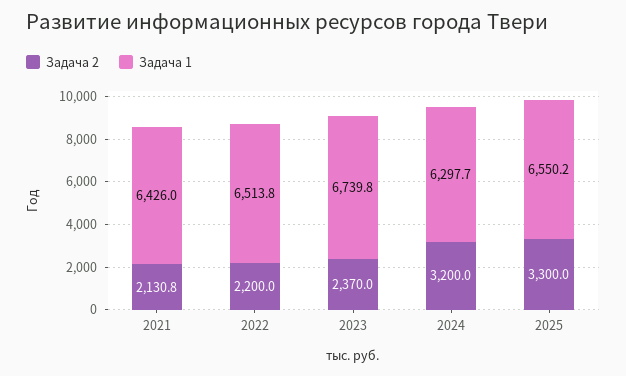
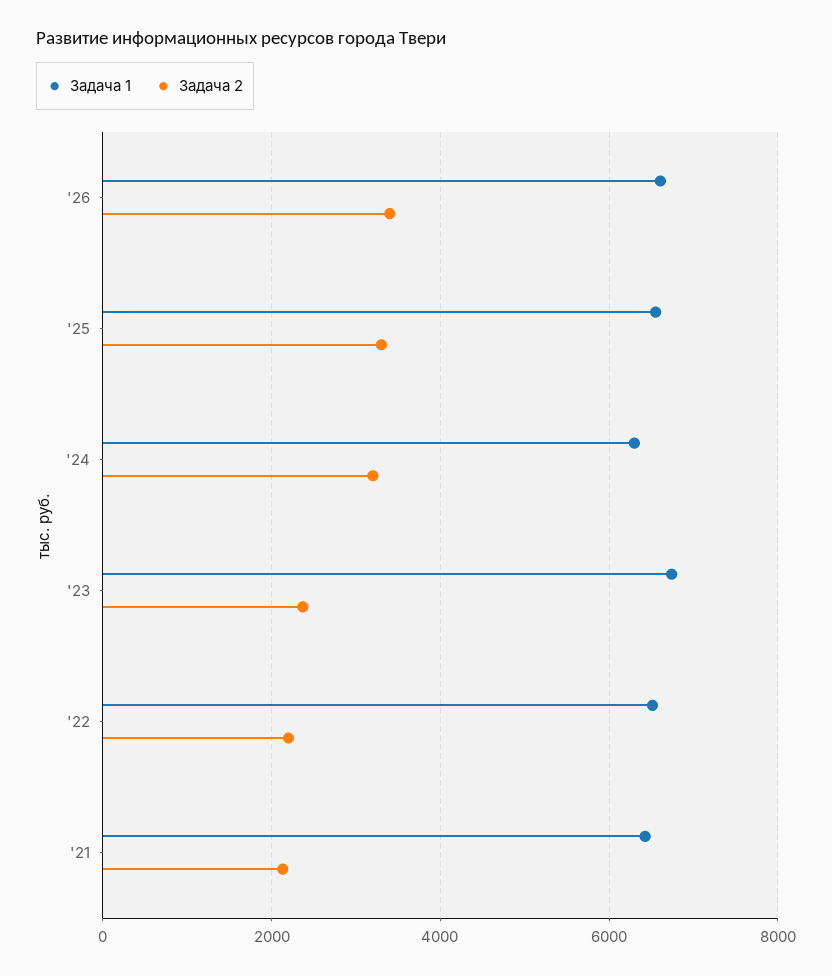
Задача 1, '26: none -> 6600
Задача 2, '26: none -> 3400

